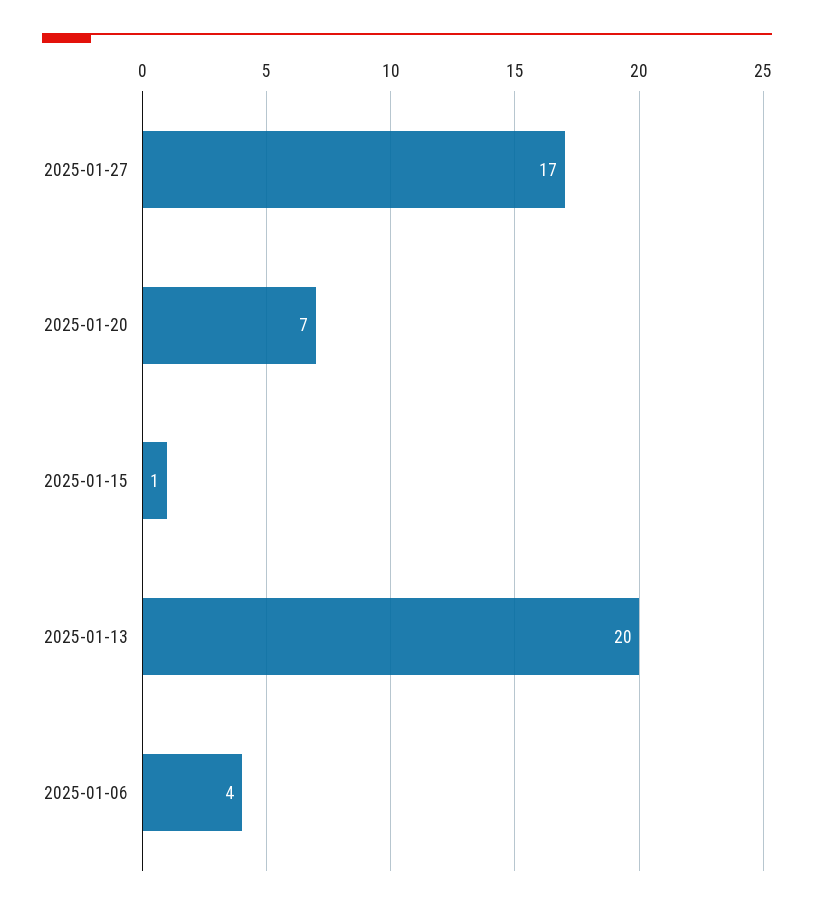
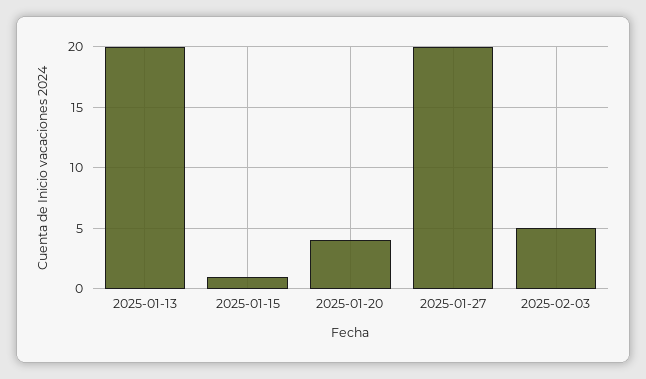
2025-01-27: 17 -> 20
2025-01-20: 7 -> 4
2025-01-06: 4 -> none
2025-02-03: none -> 5

